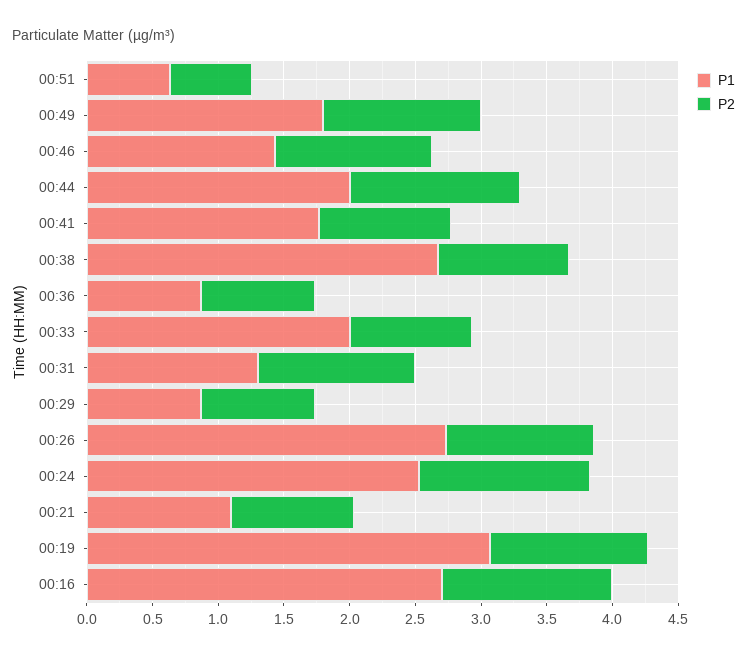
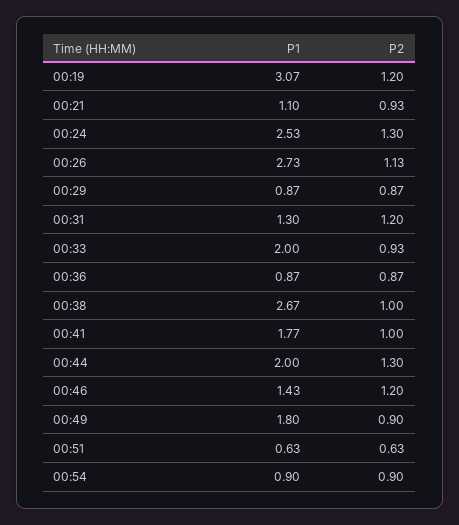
P2, 00:49: 1.2 -> 0.9
P1, 00:16: 2.7 -> none
P2, 00:16: 1.3 -> none
P1, 00:54: none -> 0.9
P2, 00:54: none -> 0.9

